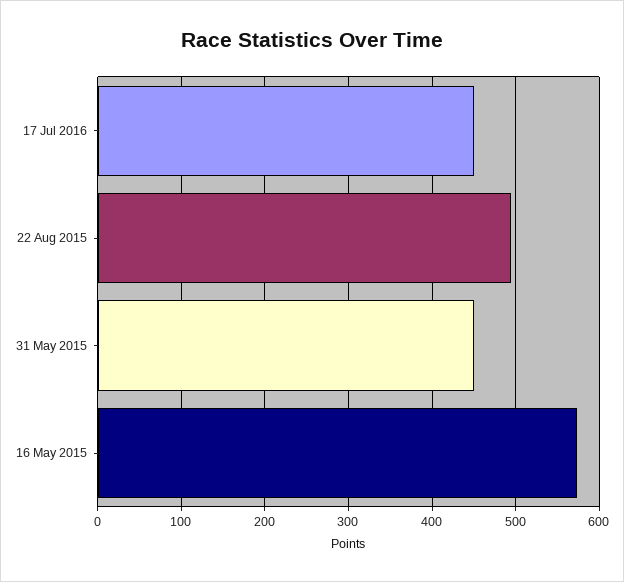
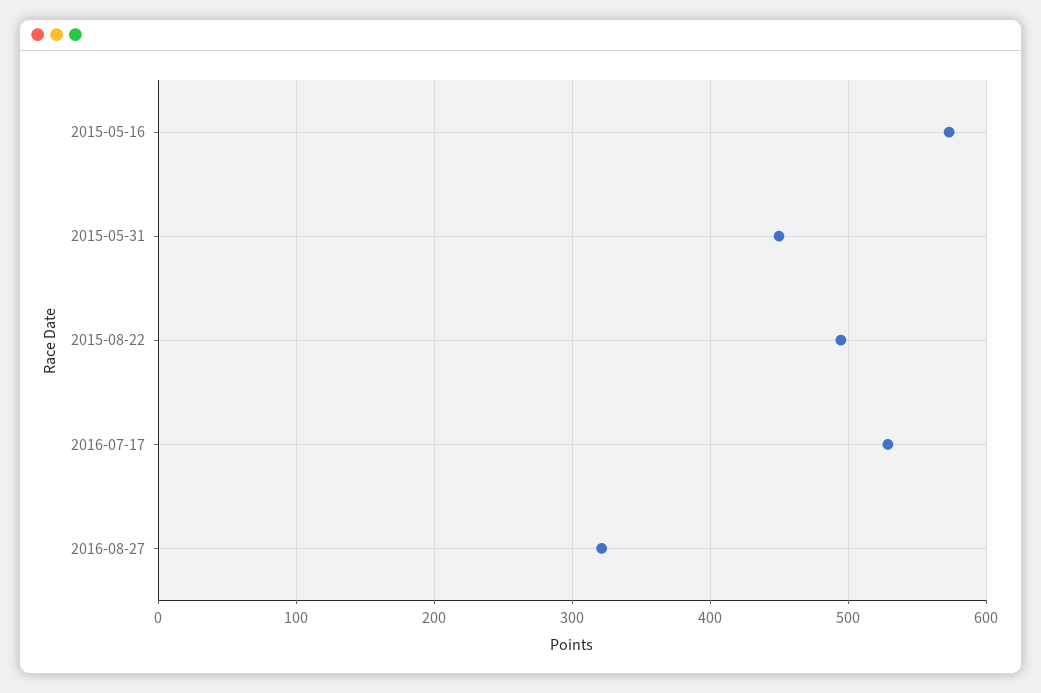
17 Jul 2016: 450 -> 530
2016-08-27: none -> 320

